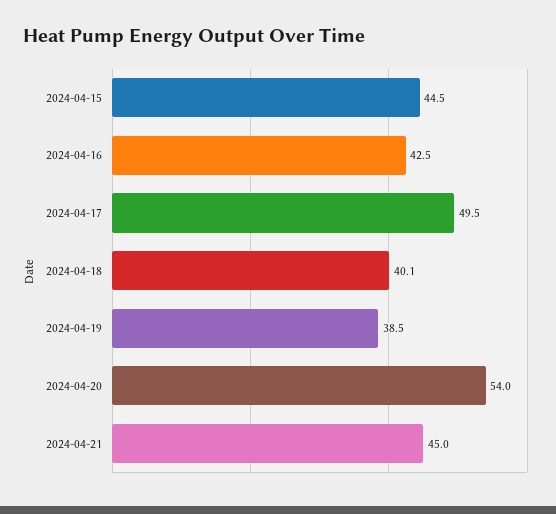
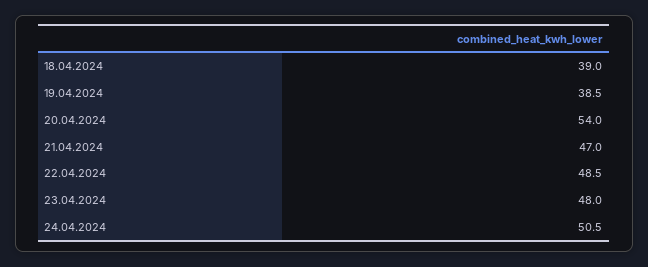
2024-04-15: 44.5 -> none
2024-04-16: 42.5 -> none
2024-04-17: 49.5 -> none
2024-04-18: 40.1 -> 39
2024-04-21: 45 -> 47
22.04.2024: none -> 48.5
23.04.2024: none -> 48
24.04.2024: none -> 50.5

